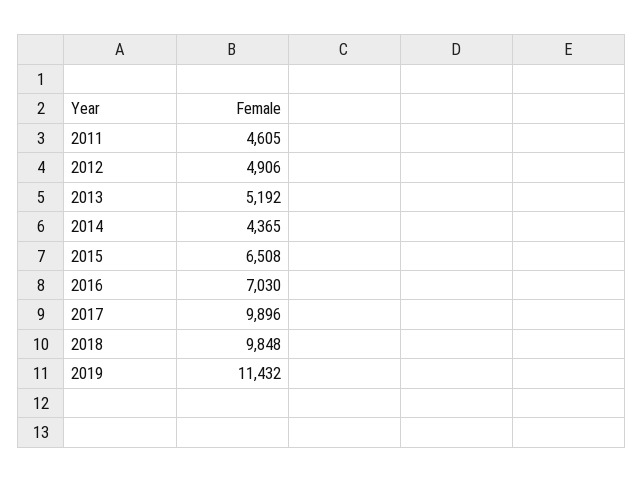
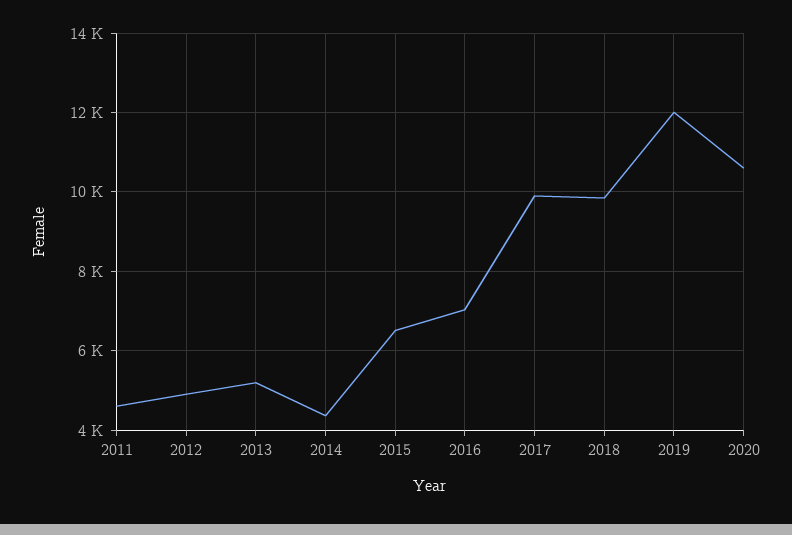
2019: 11432 -> 12000
2020: none -> 10600

